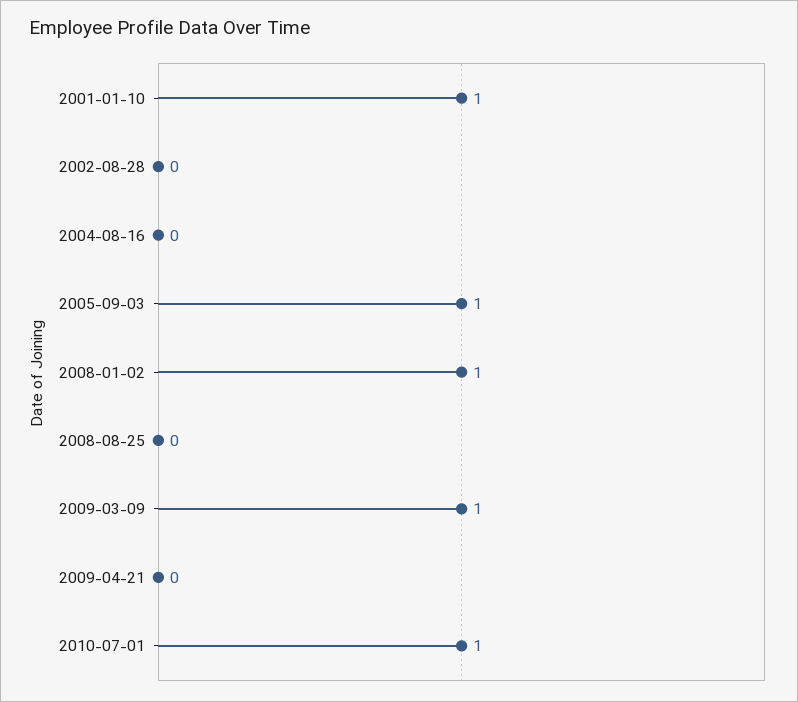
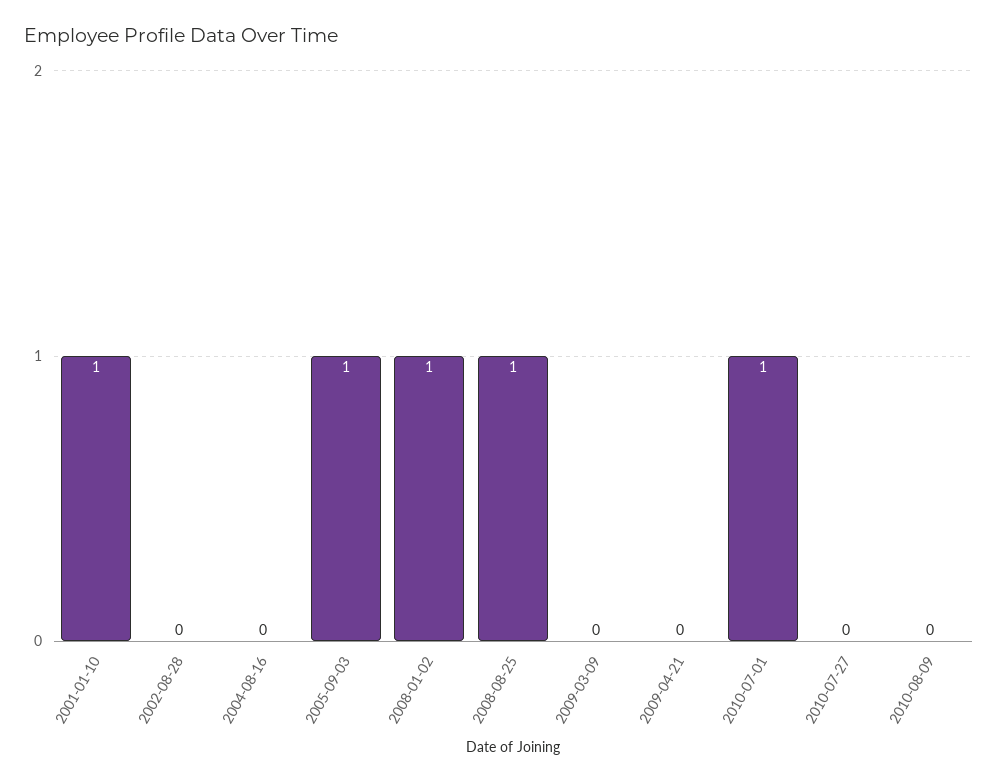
2008-08-25: 0 -> 1
2009-03-09: 1 -> 0
2010-07-27: none -> 0
2010-08-09: none -> 0

